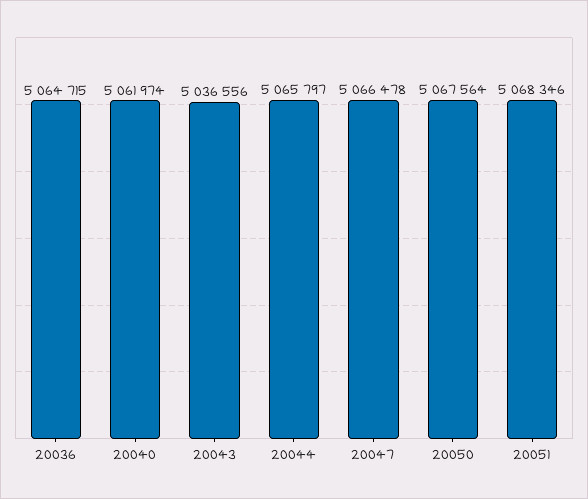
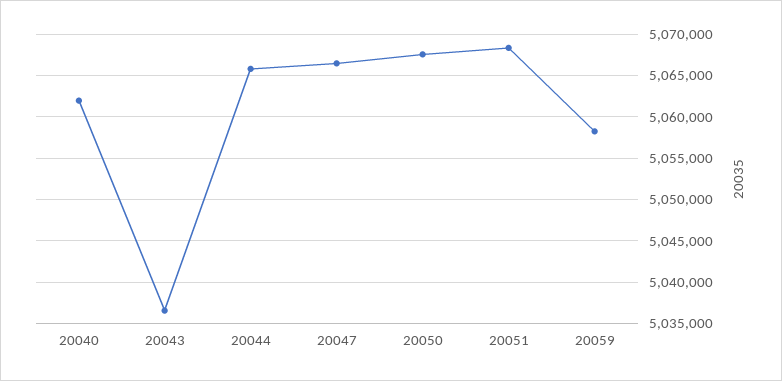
20036: 5064715 -> none
20059: none -> 5058000

